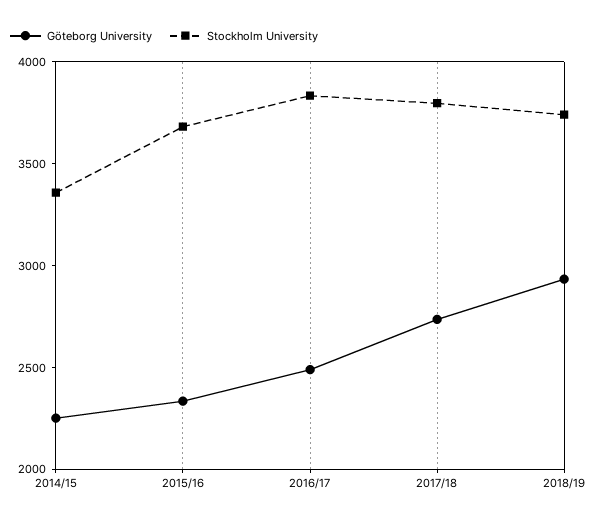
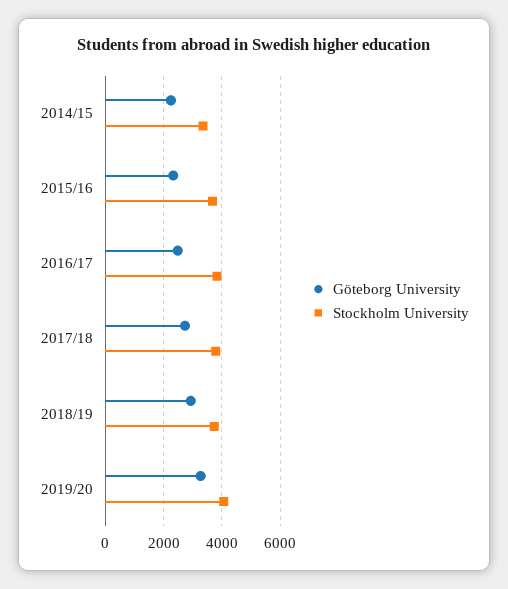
Göteborg University, 2019/20: none -> 3250
Stockholm University, 2019/20: none -> 4000

